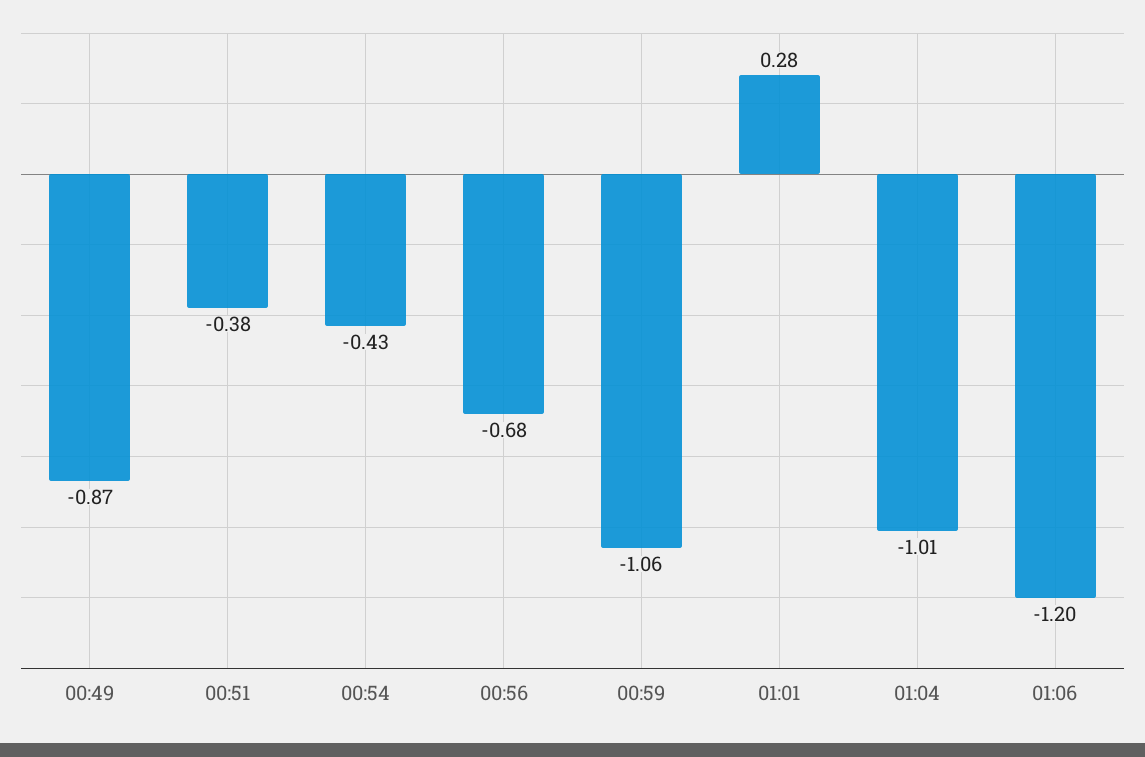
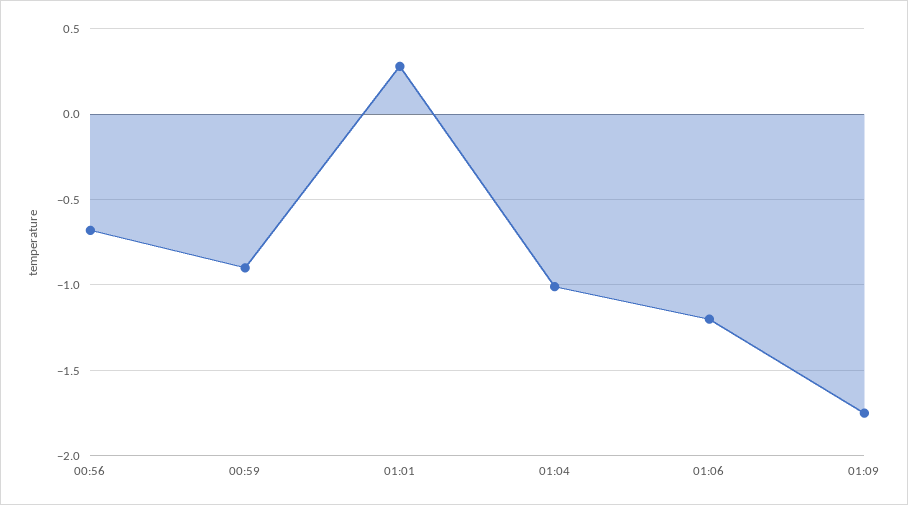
00:49: -0.87 -> none
00:51: -0.38 -> none
00:54: -0.43 -> none
00:59: -1.06 -> -0.9
01:09: none -> -1.75

